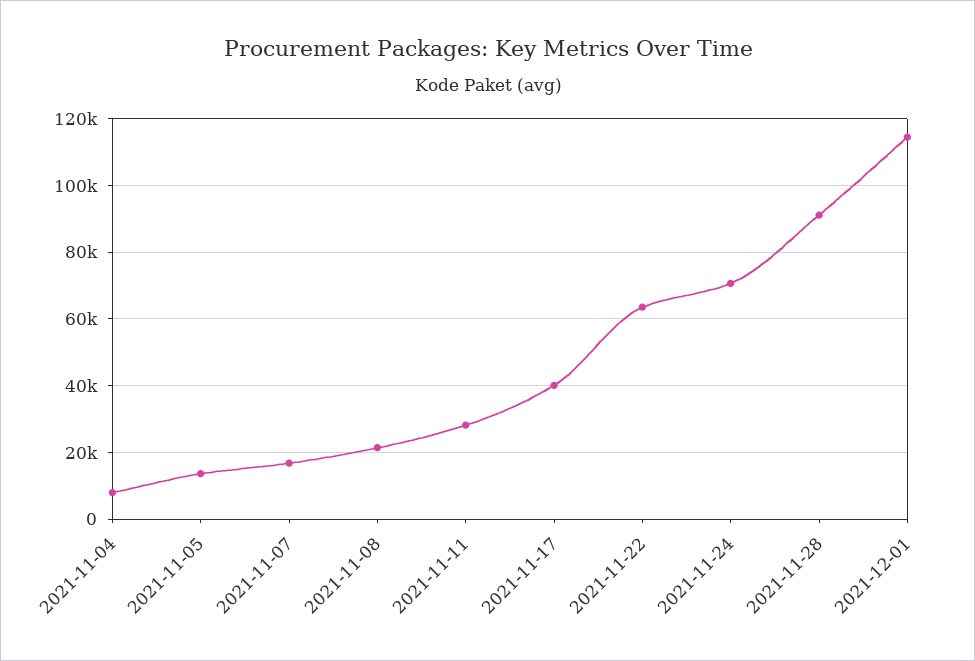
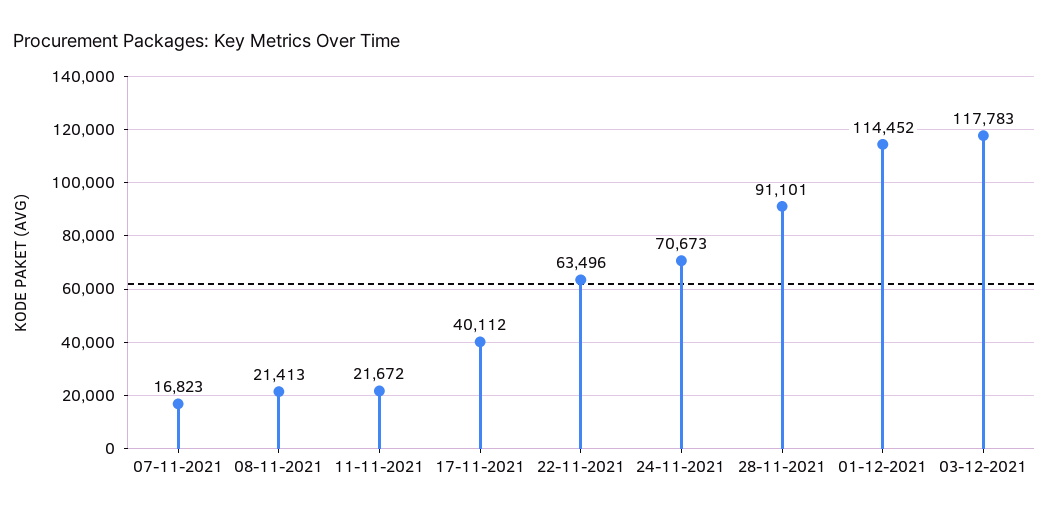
2021-11-04: 8000 -> none
2021-11-05: 14000 -> none
2021-11-11: 28000 -> 21672
03-12-2021: none -> 117783

